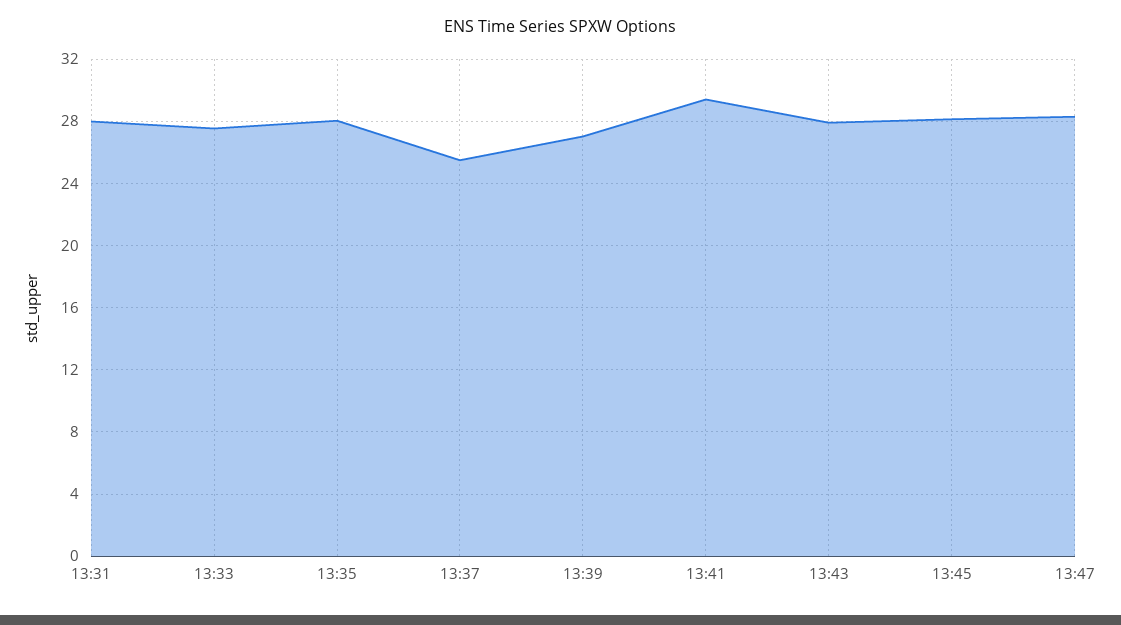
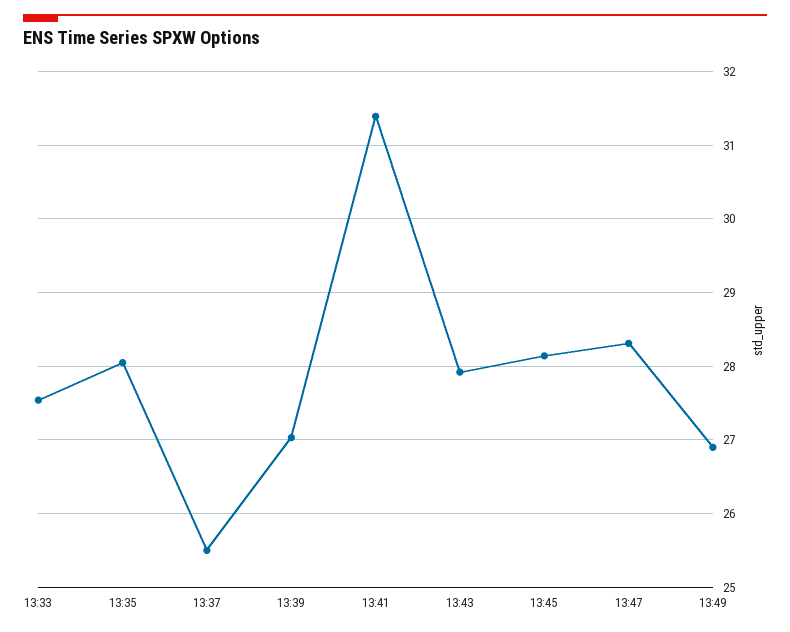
13:31: 28 -> none
13:41: 29.5 -> 31.4
13:49: none -> 26.9

